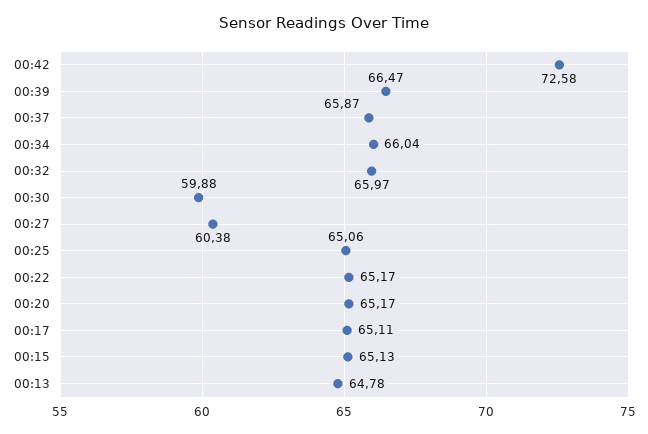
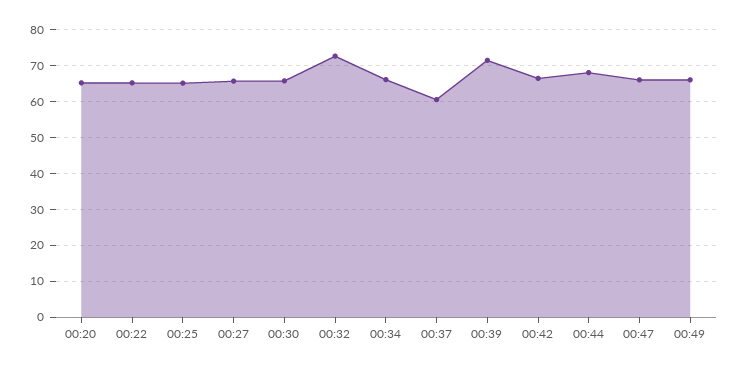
00:42: 72.58 -> 66
00:39: 66.47 -> 72
00:37: 65.87 -> 60
00:32: 65.97 -> 72
00:30: 59.88 -> 66
00:27: 60.38 -> 66
00:17: 65.11 -> none
00:15: 65.13 -> none
00:13: 64.78 -> none
00:44: none -> 68
00:47: none -> 66
00:49: none -> 66

